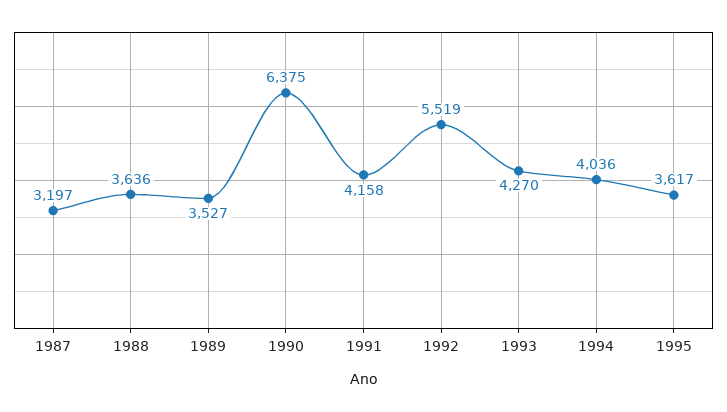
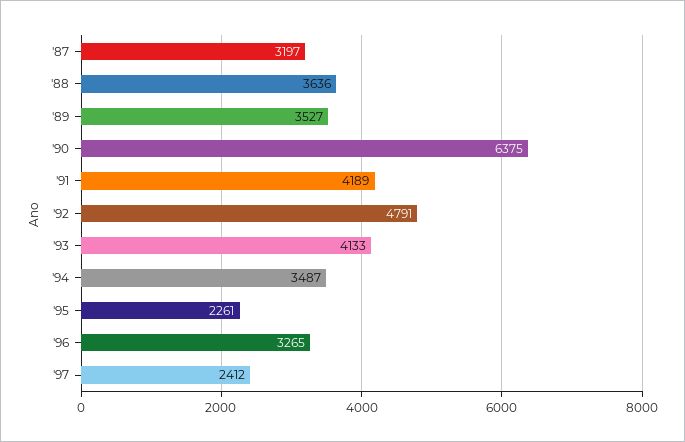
1991: 4158 -> 4189
1992: 5519 -> 4791
1993: 4270 -> 4133
1994: 4036 -> 3487
1995: 3617 -> 2261
'96: none -> 3265
'97: none -> 2412

